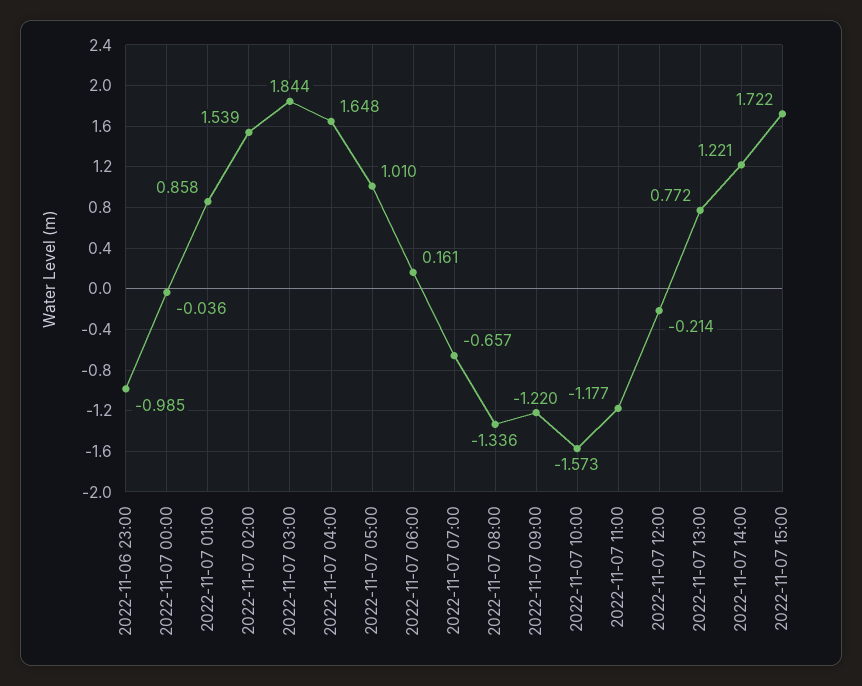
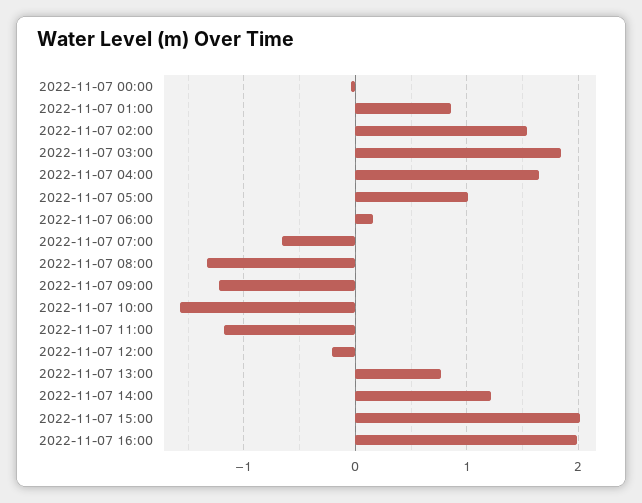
2022-11-06 23:00: -0.985 -> none
2022-11-07 15:00: 1.722 -> 2
2022-11-07 16:00: none -> 2

